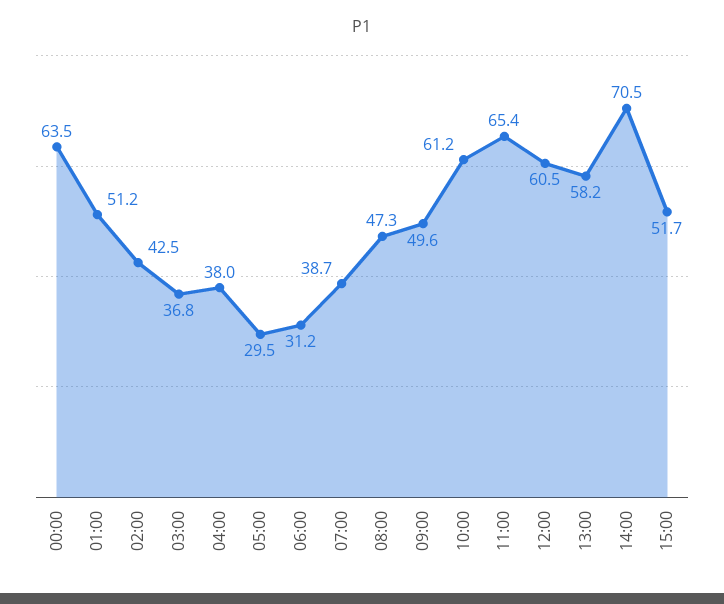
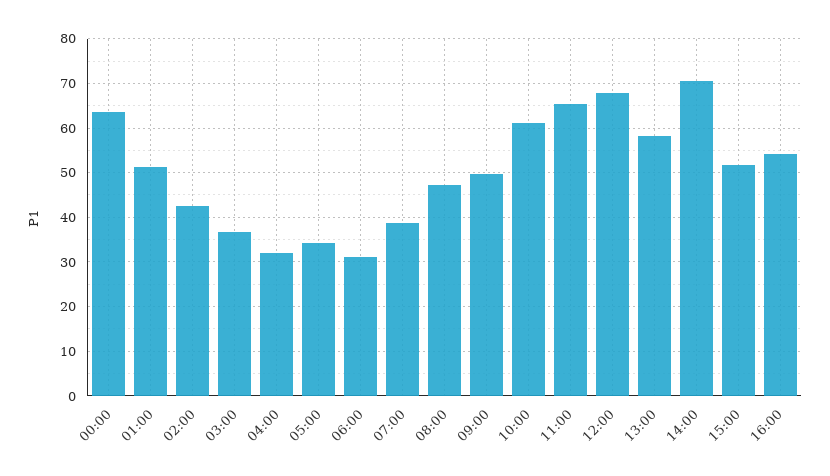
04:00: 38 -> 32
05:00: 29.5 -> 34
12:00: 60.5 -> 68
16:00: none -> 54

